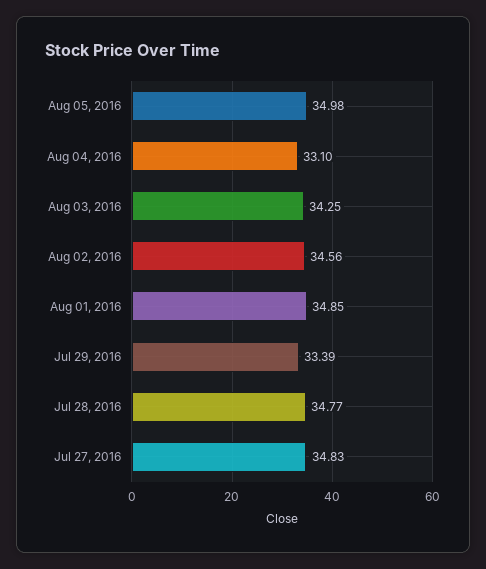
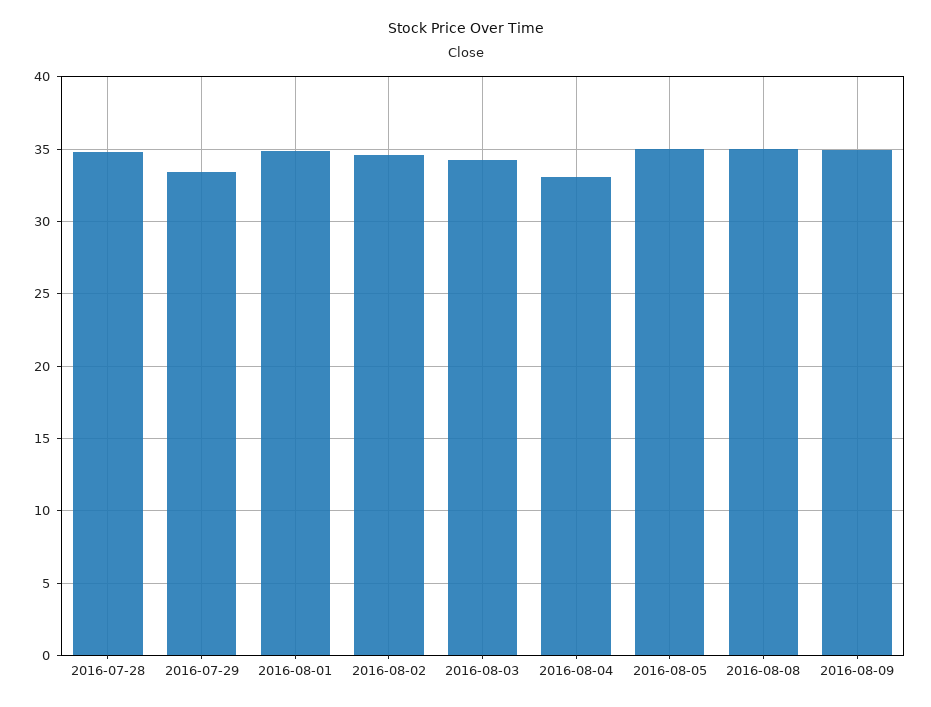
Jul 27, 2016: 34.83 -> none
2016-08-08: none -> 35
2016-08-09: none -> 35

